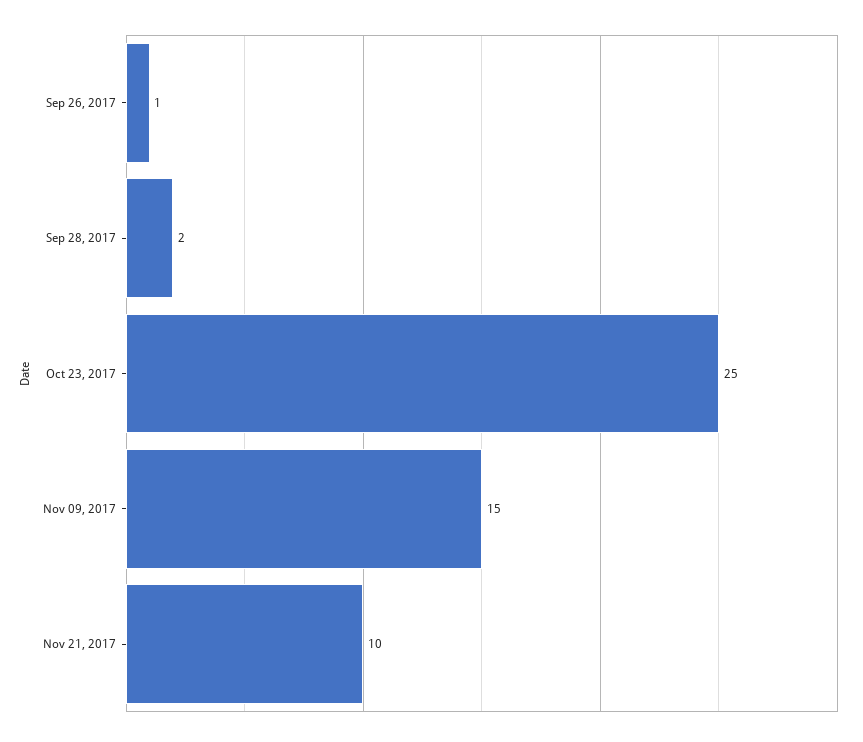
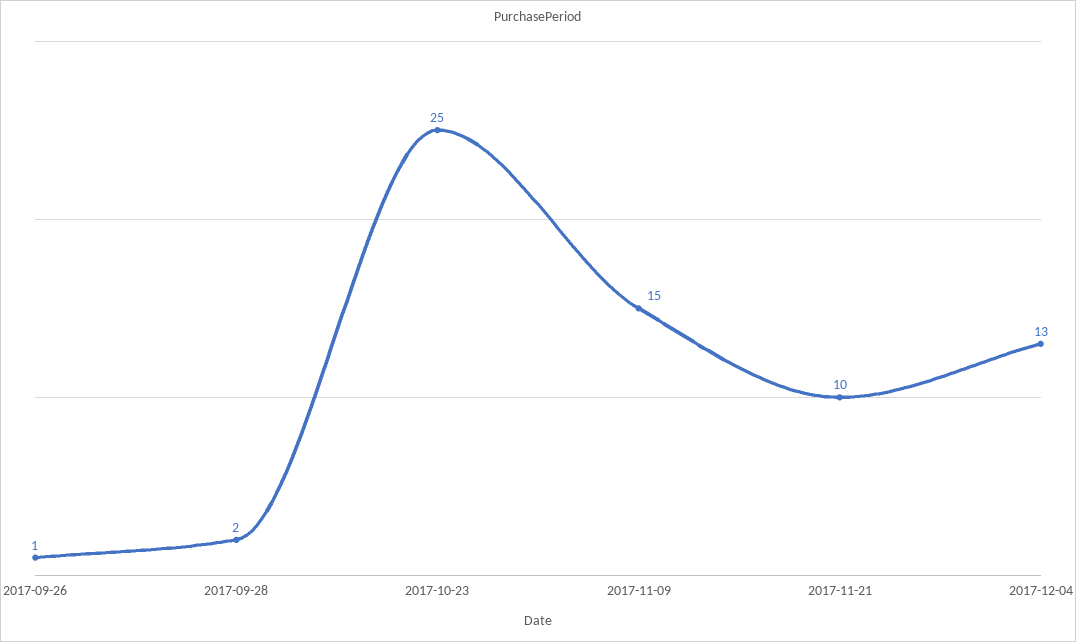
2017-12-04: none -> 13

